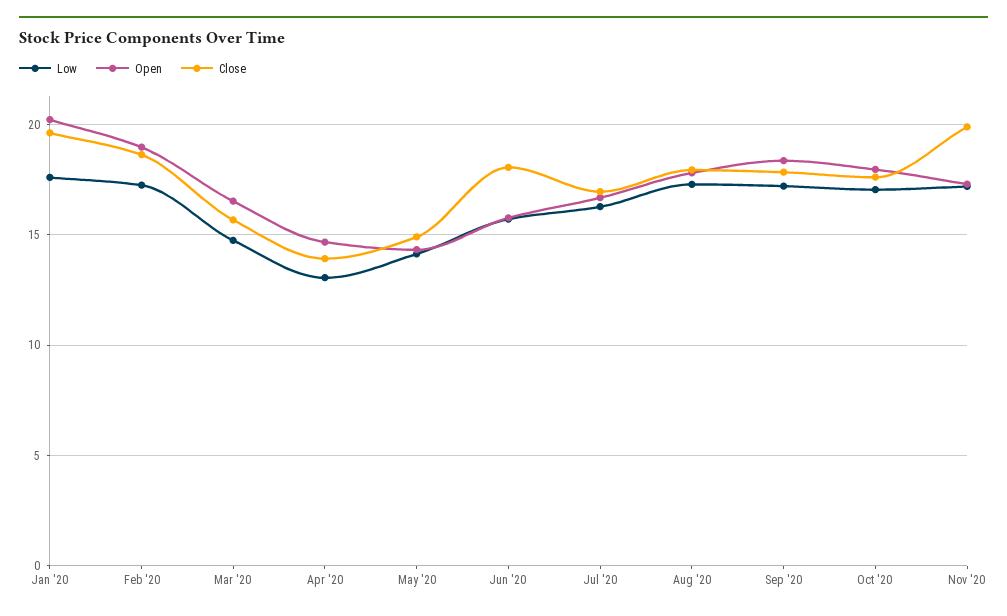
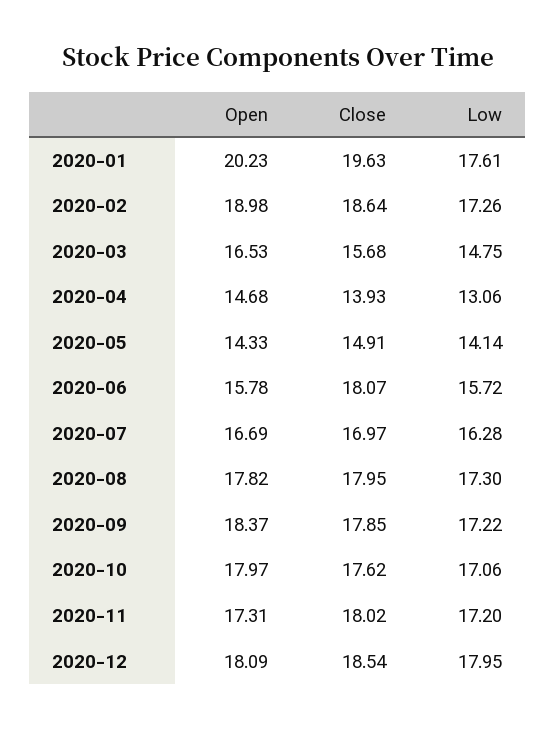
Close, Nov '20: 20 -> 18.02
Open, 2020-12: none -> 18.09
Close, 2020-12: none -> 18.54
Low, 2020-12: none -> 17.95

